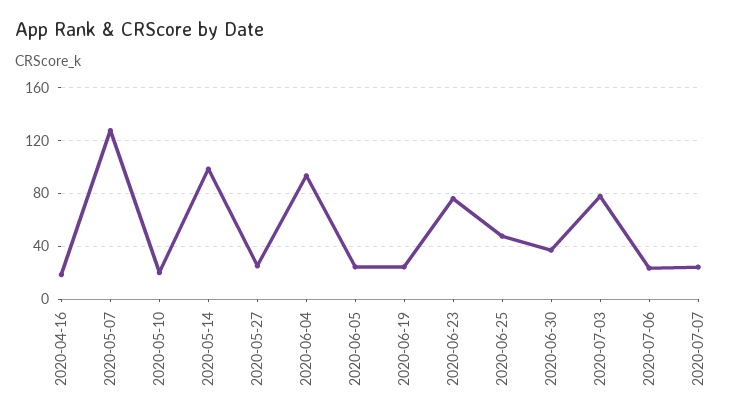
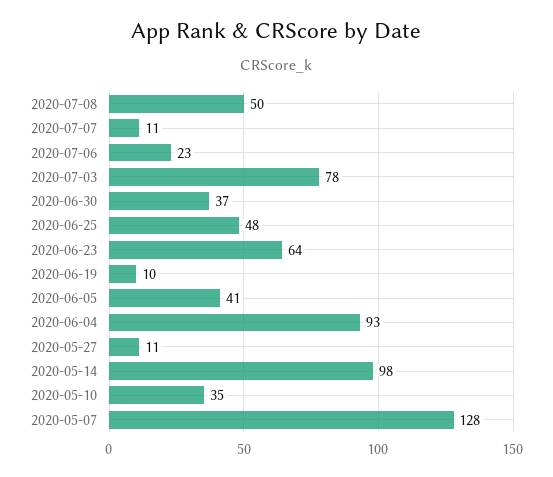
2020-04-16: 20 -> none
2020-05-10: 20 -> 35
2020-05-27: 25 -> 11
2020-06-05: 25 -> 41
2020-06-19: 25 -> 10
2020-06-23: 75 -> 64
2020-07-07: 25 -> 11
2020-07-08: none -> 50

